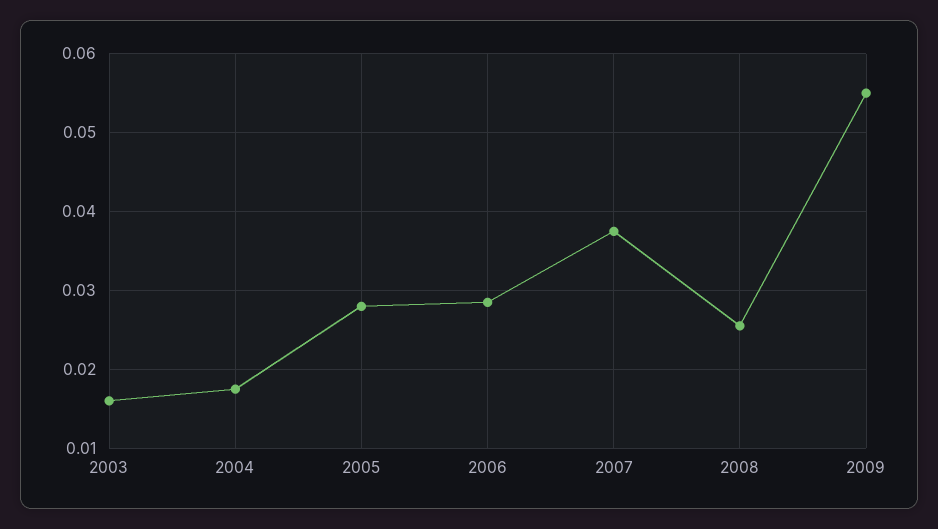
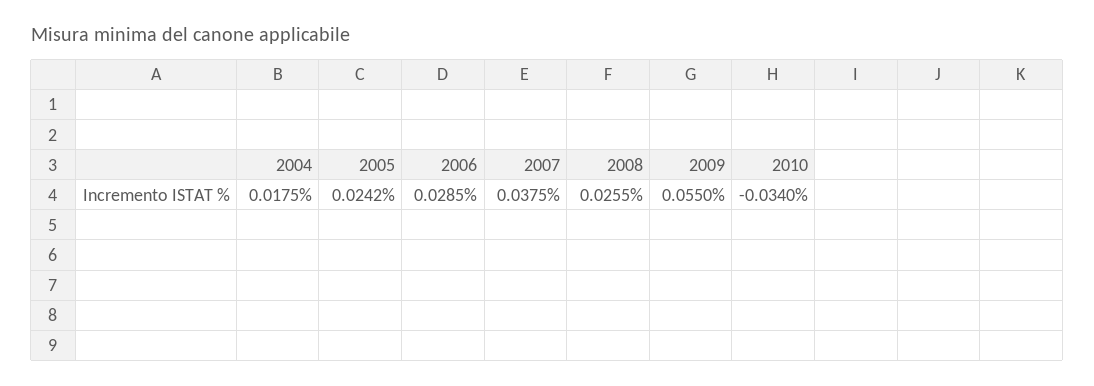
2003: 0.016 -> none
2005: 0.028 -> 0.0242
2010: none -> -0.034

